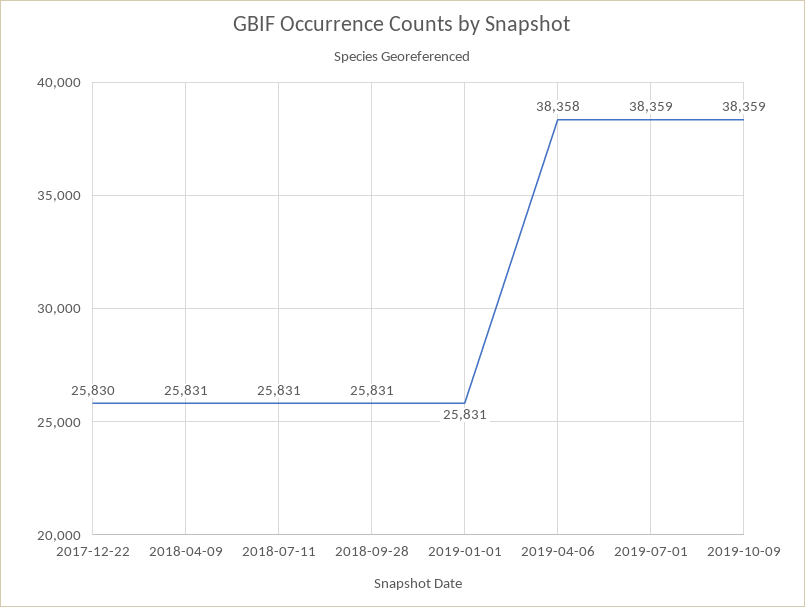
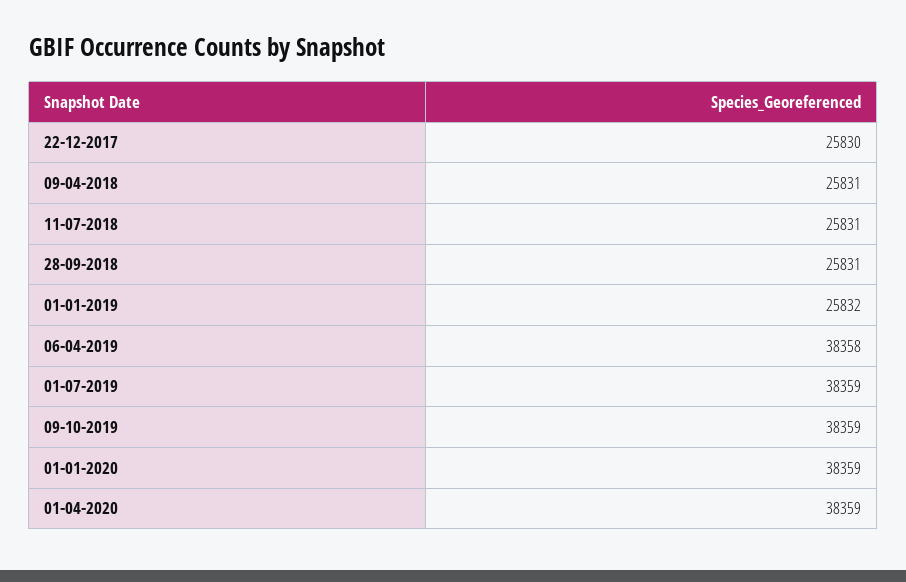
2019-01-01: 25831 -> 25832
01-01-2020: none -> 38359
01-04-2020: none -> 38359

